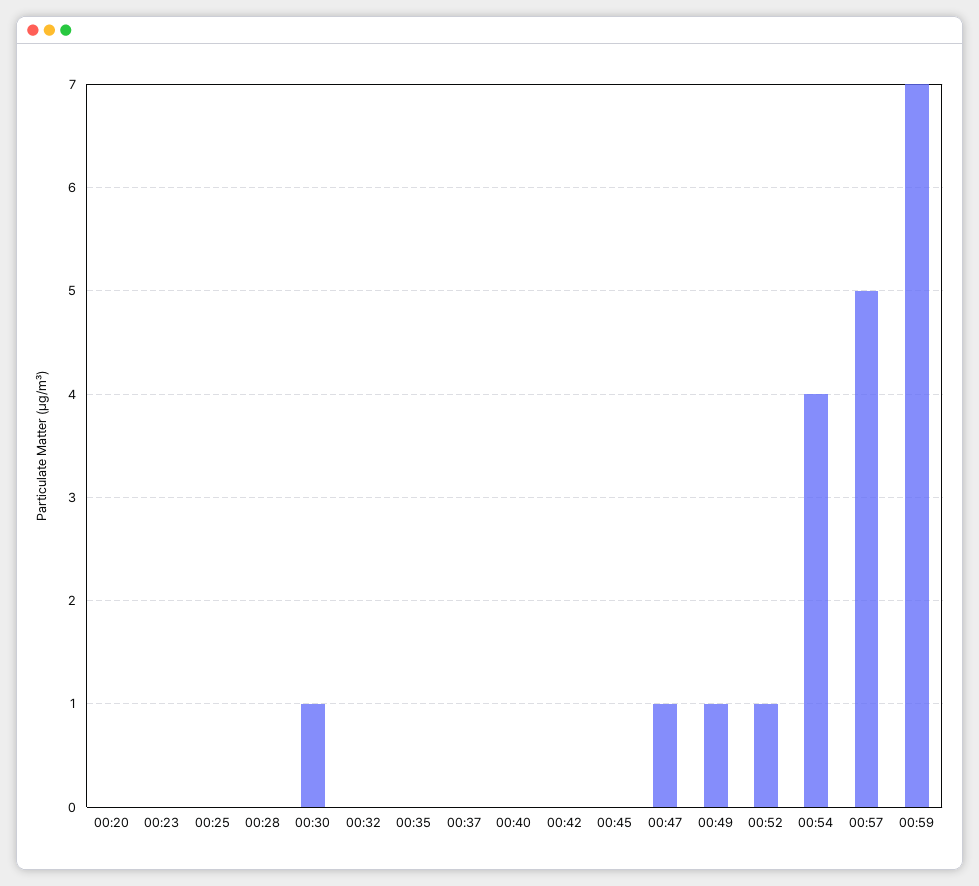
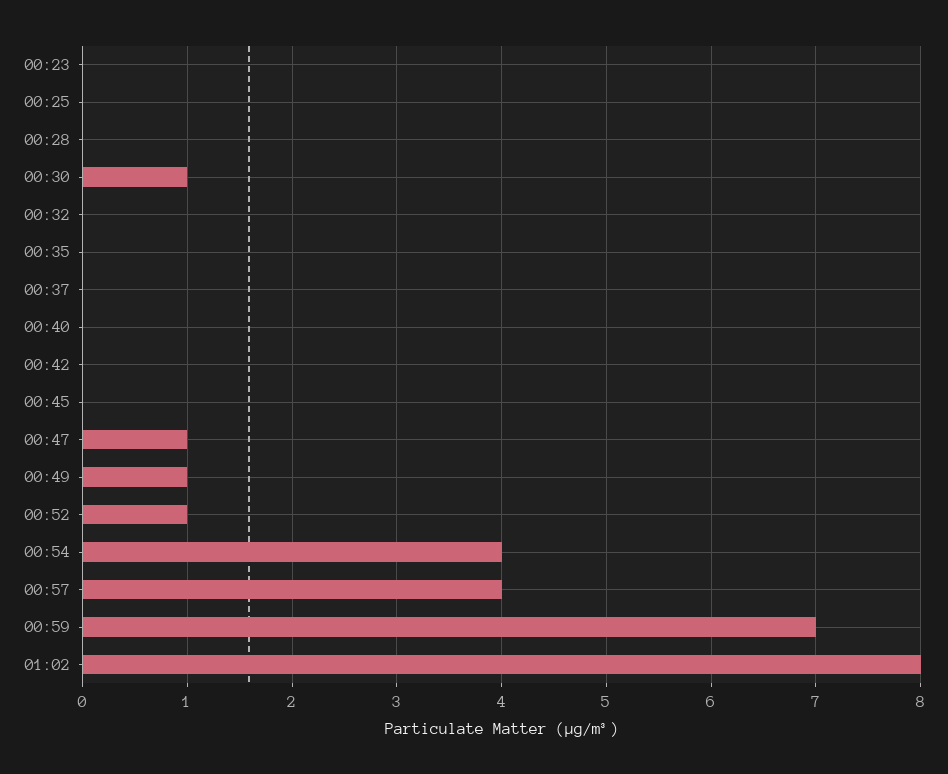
00:20: 0 -> none
00:57: 5 -> 4
01:02: none -> 8

